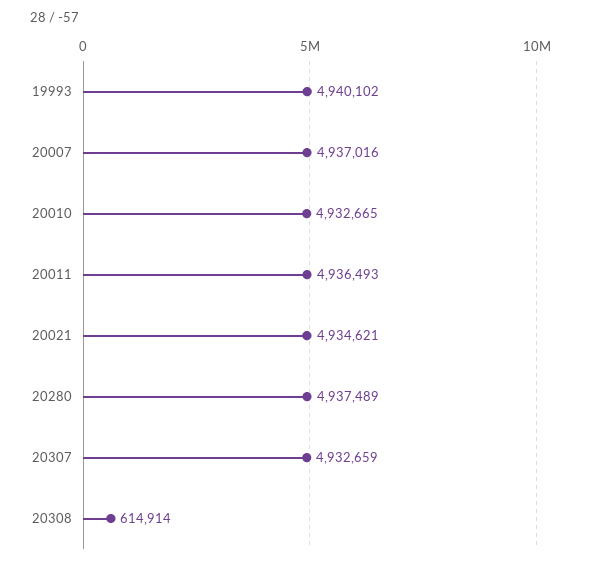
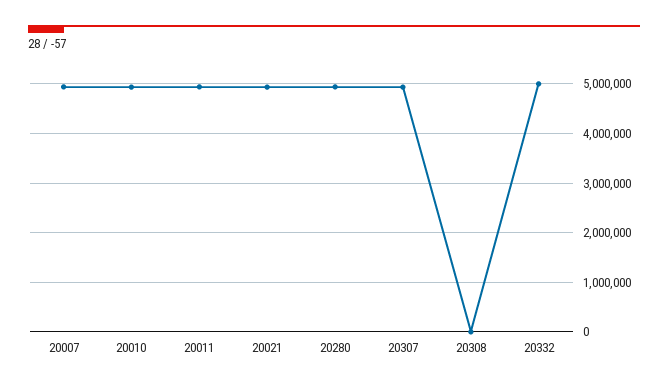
19993: 4940102 -> none
20308: 614914 -> 0
20332: none -> 5000000

